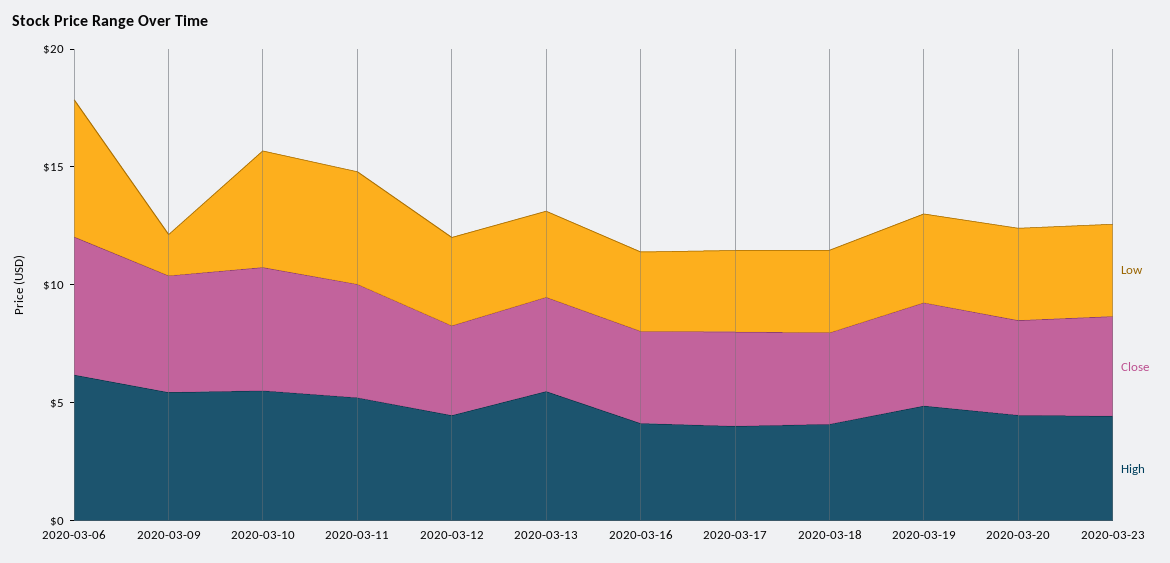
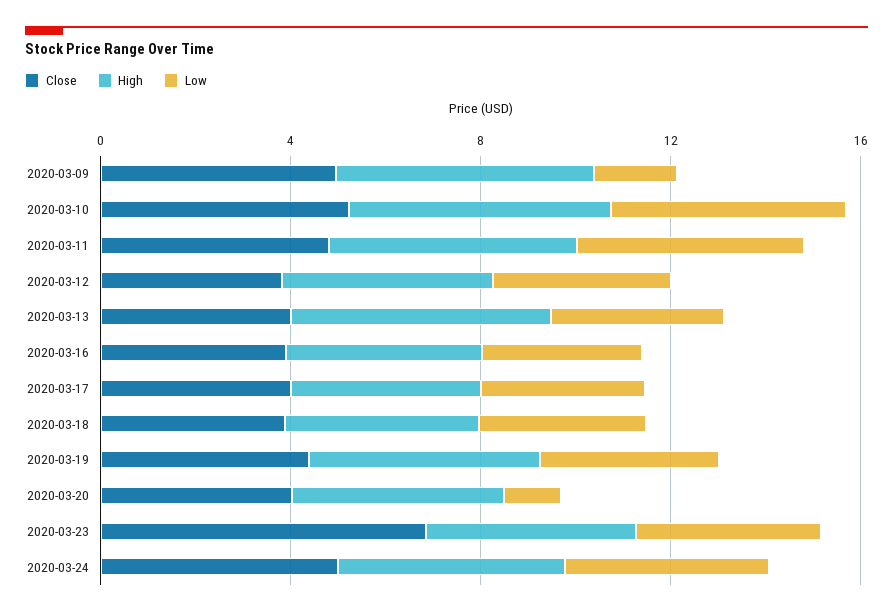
Low, 2020-03-06: 6 -> none
Close, 2020-03-06: 6 -> none
High, 2020-03-06: 6 -> none
Low, 2020-03-20: 4 -> 1
Close, 2020-03-23: 4 -> 7
Close, 2020-03-24: none -> 5
High, 2020-03-24: none -> 5
Low, 2020-03-24: none -> 4

